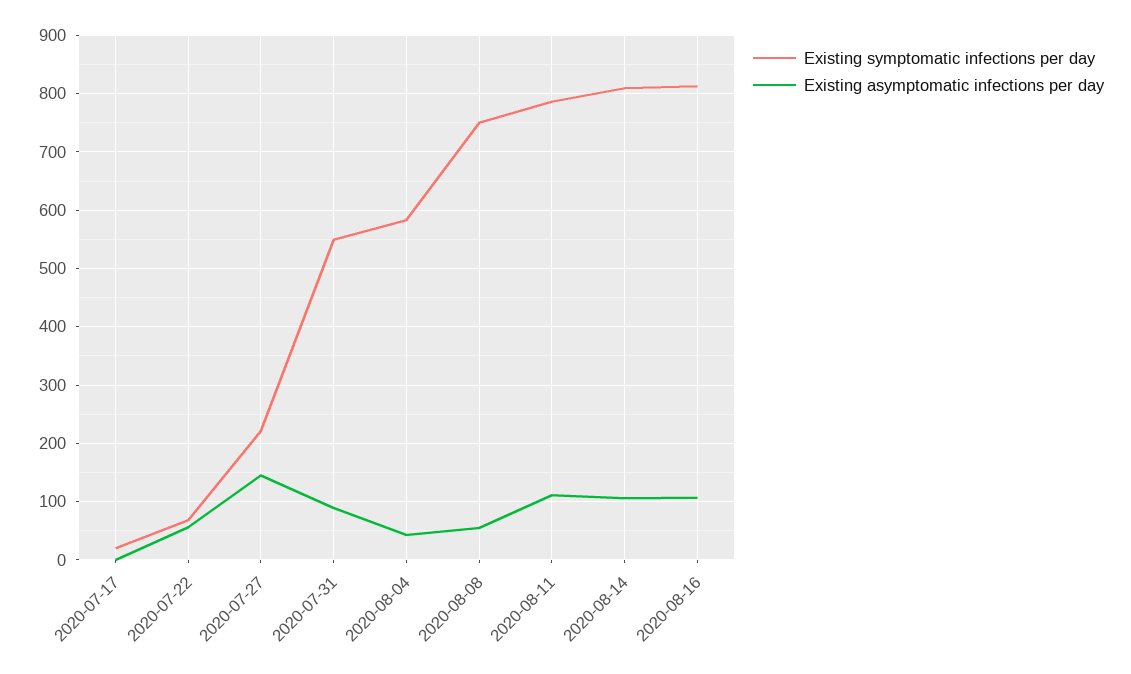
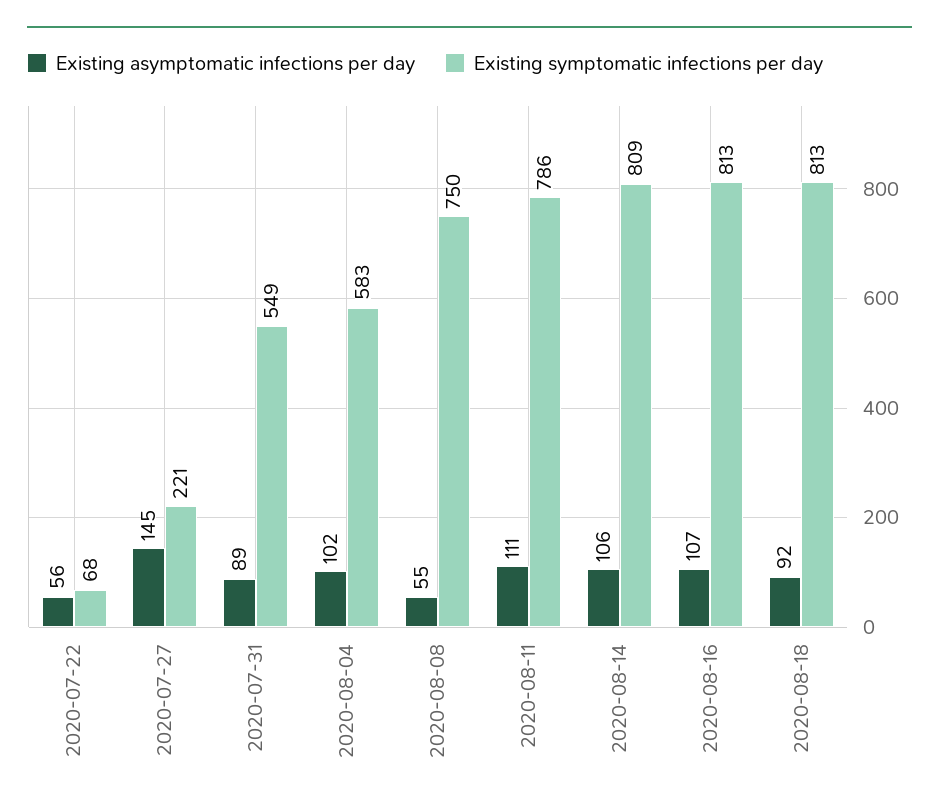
Existing symptomatic infections per day, 2020-07-17: 20 -> none
Existing asymptomatic infections per day, 2020-07-17: 0 -> none
Existing asymptomatic infections per day, 2020-08-04: 40 -> 102
Existing asymptomatic infections per day, 2020-08-18: none -> 92
Existing symptomatic infections per day, 2020-08-18: none -> 813

